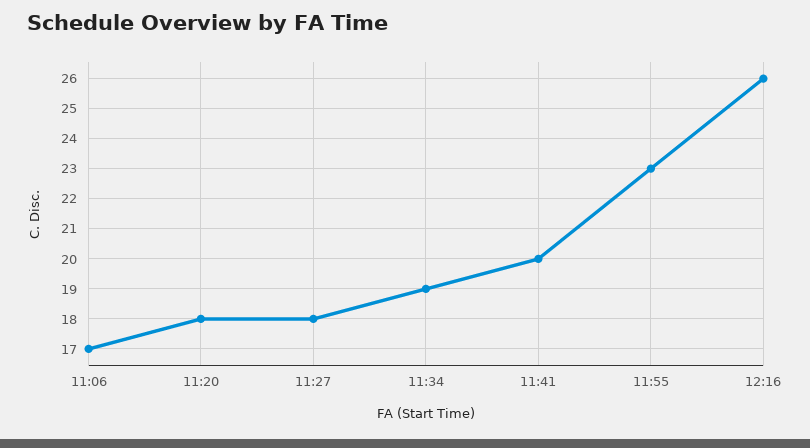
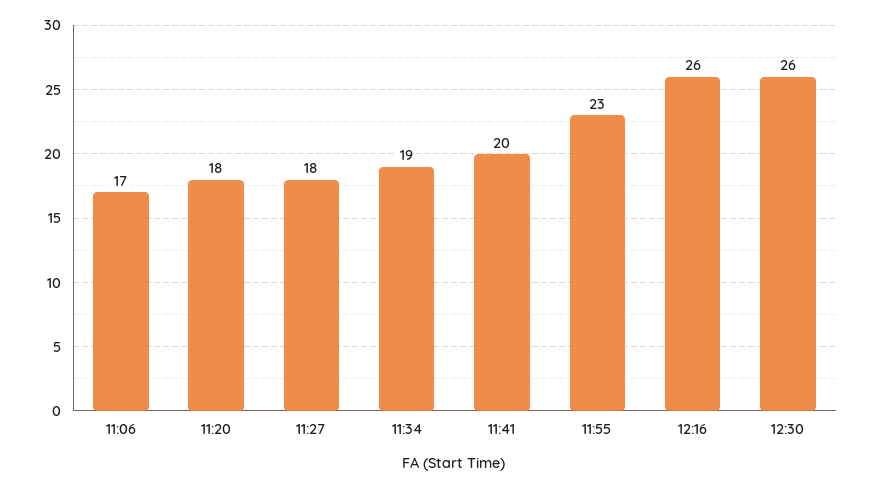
12:30: none -> 26

